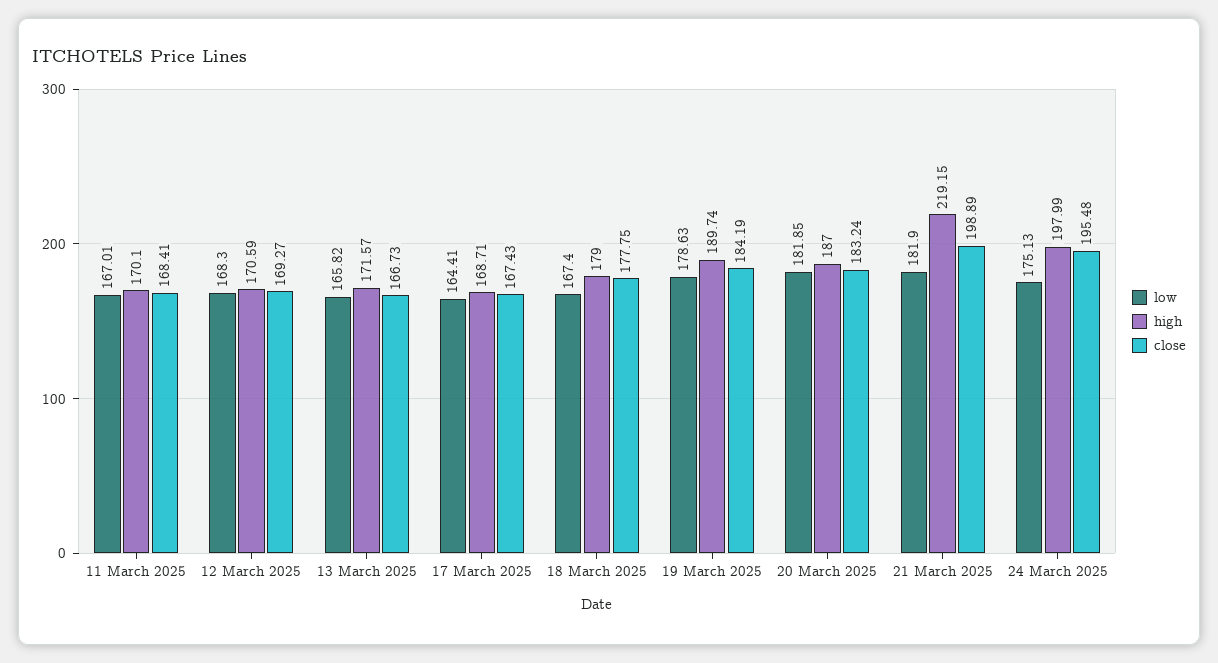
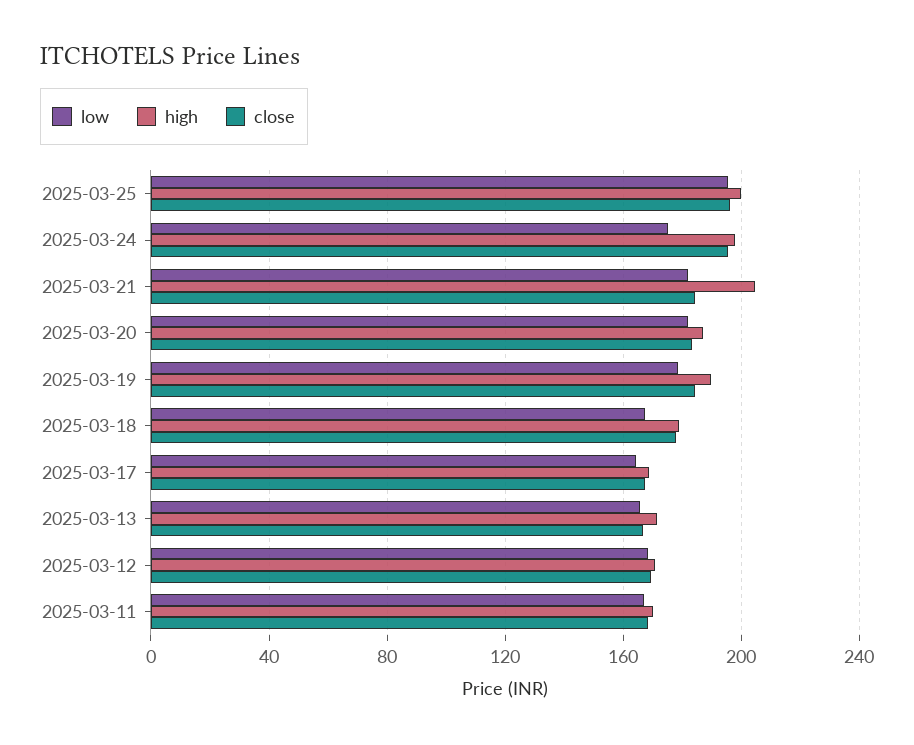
high, 21 March 2025: 219.15 -> 205
close, 21 March 2025: 198.89 -> 185
low, 2025-03-25: none -> 195
high, 2025-03-25: none -> 200
close, 2025-03-25: none -> 195

